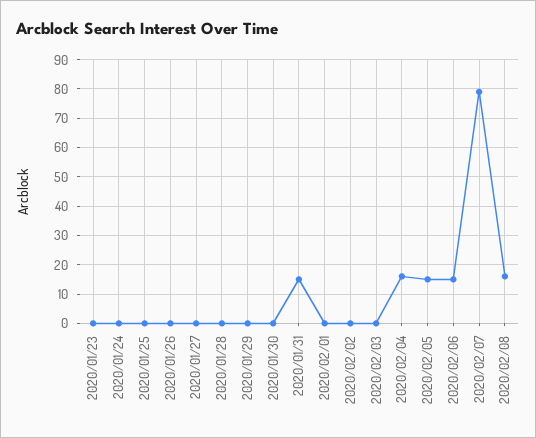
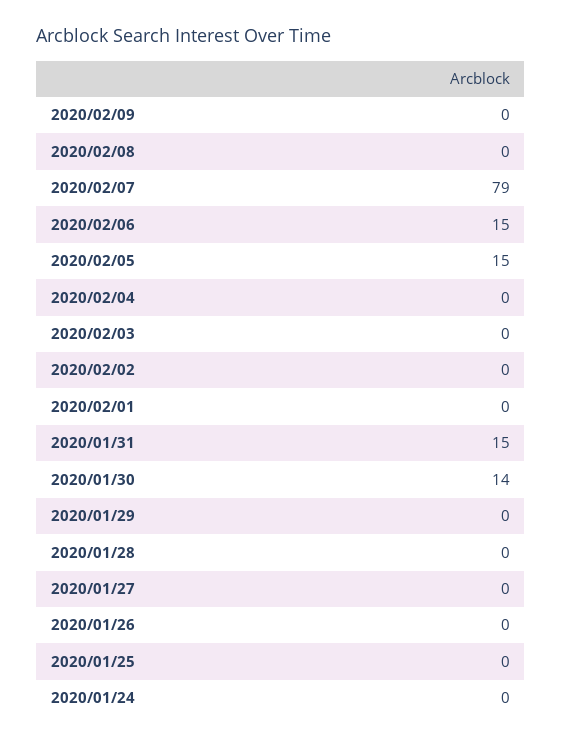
2020/01/23: 0 -> none
2020/01/30: 0 -> 14
2020/02/04: 15 -> 0
2020/02/08: 15 -> 0
2020/02/09: none -> 0

